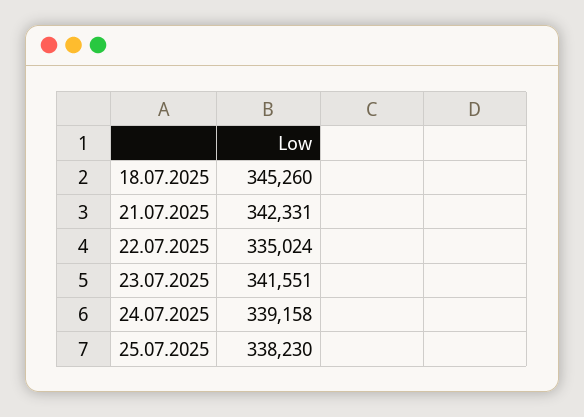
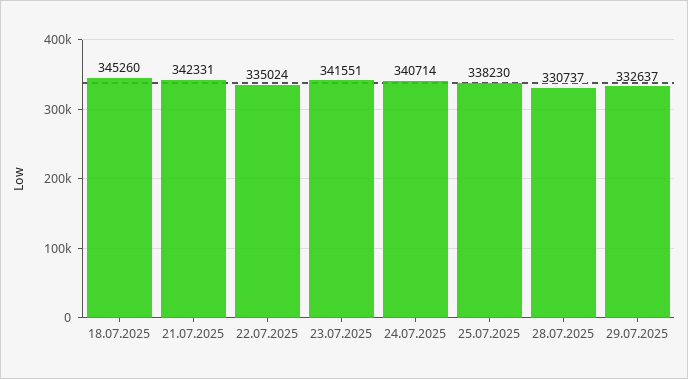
24.07.2025: 339158 -> 340714
28.07.2025: none -> 330737
29.07.2025: none -> 332637

